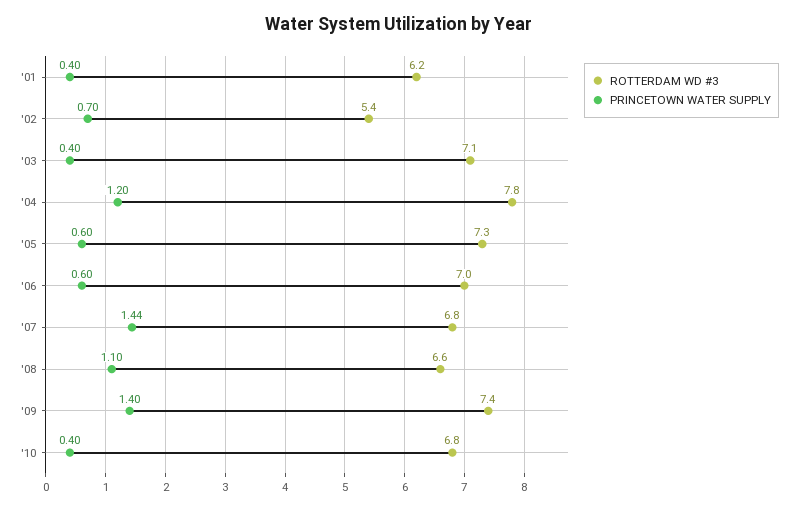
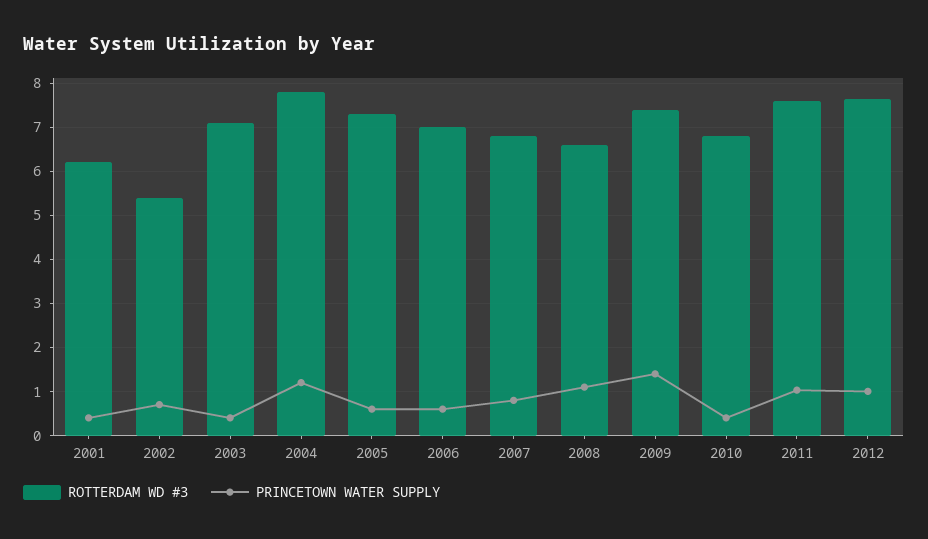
PRINCETOWN WATER SUPPLY, '07: 1.44 -> 0.8
ROTTERDAM WD #3, 2011: none -> 7.6
PRINCETOWN WATER SUPPLY, 2011: none -> 1
ROTTERDAM WD #3, 2012: none -> 7.6
PRINCETOWN WATER SUPPLY, 2012: none -> 1

